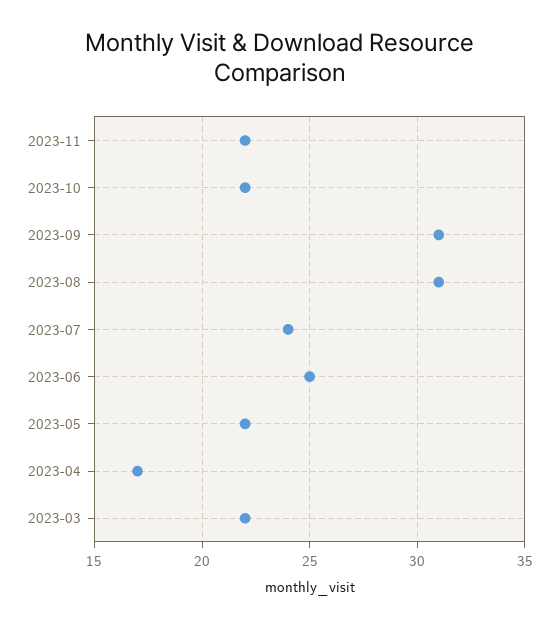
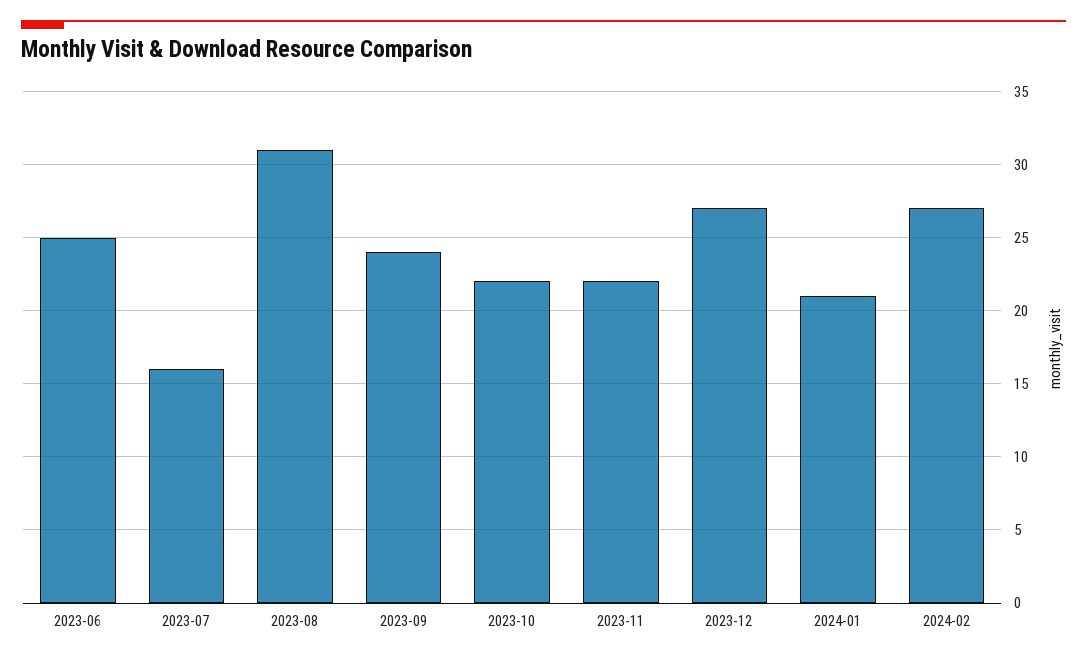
2023-09: 31 -> 24
2023-07: 24 -> 16
2023-05: 22 -> none
2023-04: 17 -> none
2023-03: 22 -> none
2023-12: none -> 27
2024-01: none -> 21
2024-02: none -> 27

